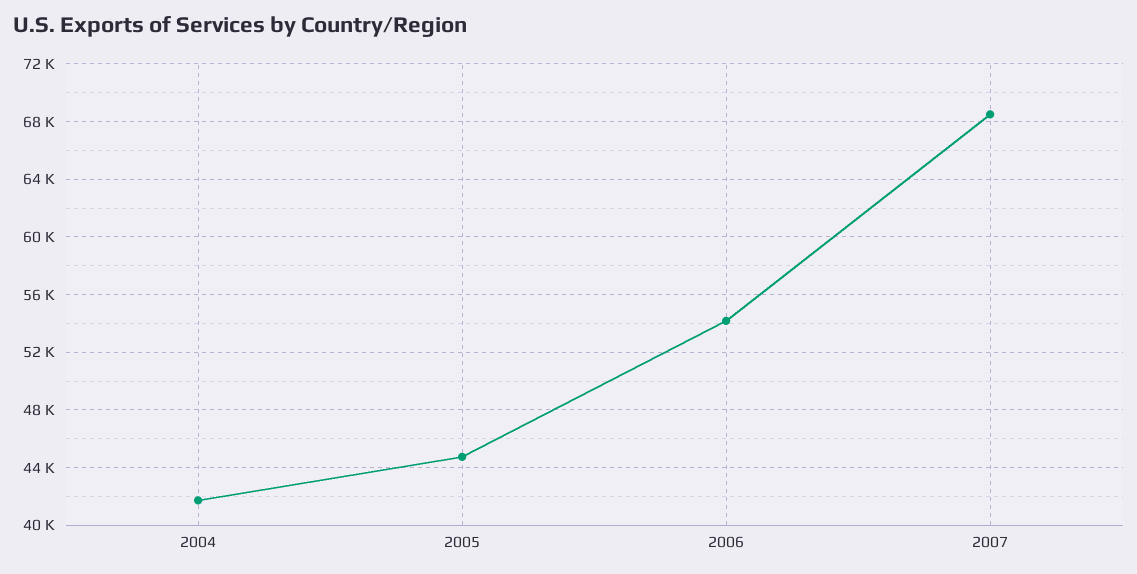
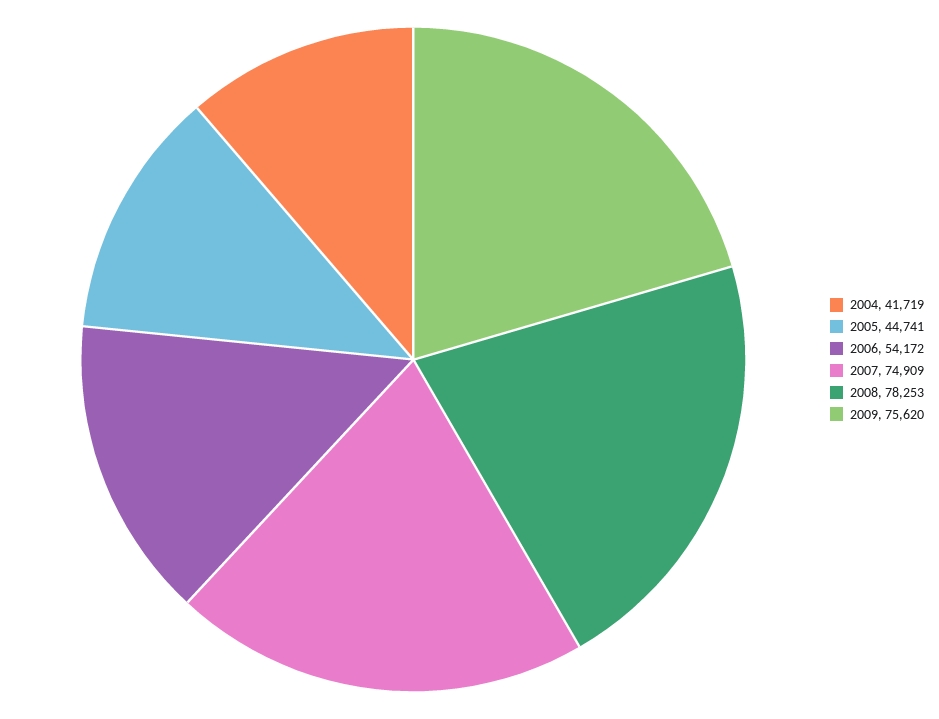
2007: 68500 -> 74909
2008: none -> 78253
2009: none -> 75620

